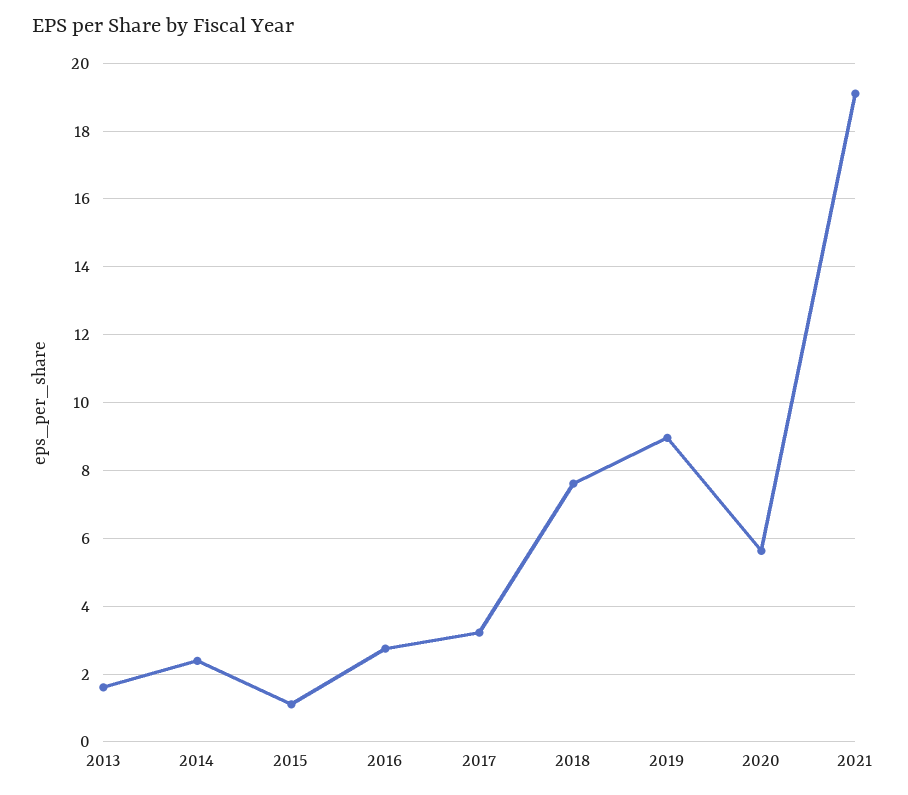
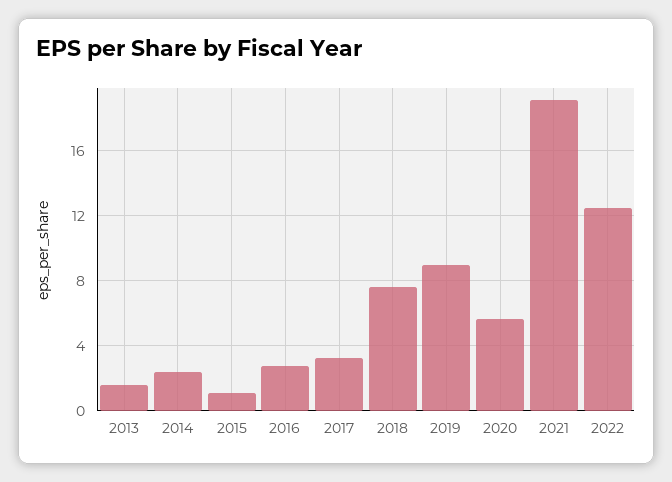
2022: none -> 12.5

